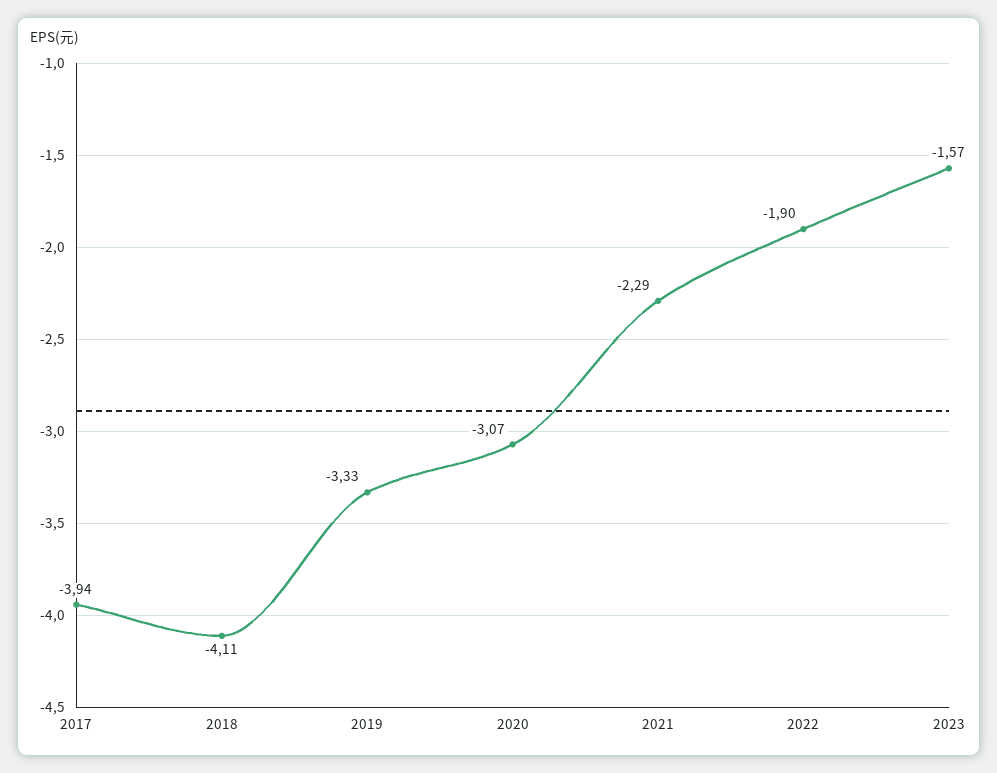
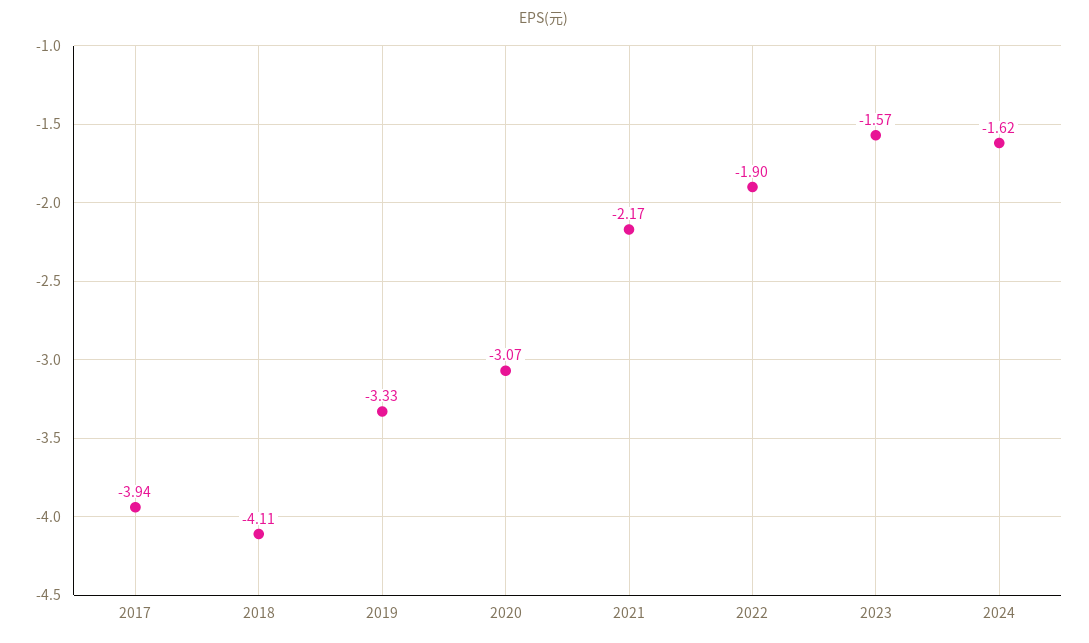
2021: -2.29 -> -2.17
2024: none -> -1.62

